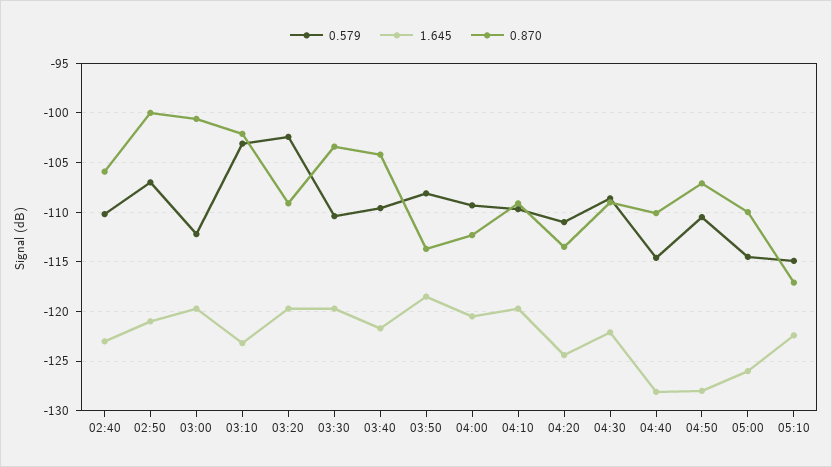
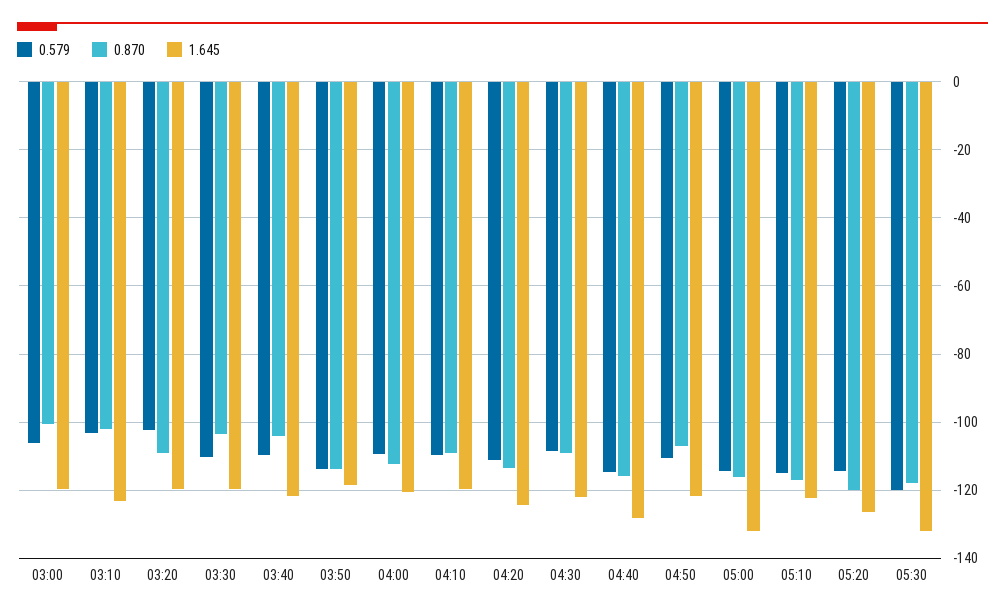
0.579, 02:40: -110 -> none
1.645, 02:40: -123 -> none
0.870, 02:40: -106 -> none
0.579, 02:50: -107 -> none
1.645, 02:50: -121 -> none
0.870, 02:50: -100 -> none
0.579, 03:00: -112 -> -106
0.579, 03:50: -108 -> -114
0.870, 04:40: -110 -> -116
1.645, 04:50: -128 -> -122
1.645, 05:00: -126 -> -132
0.870, 05:00: -110 -> -116
0.579, 05:20: none -> -114
0.870, 05:20: none -> -120
1.645, 05:20: none -> -126
0.579, 05:30: none -> -120
0.870, 05:30: none -> -118
1.645, 05:30: none -> -132

